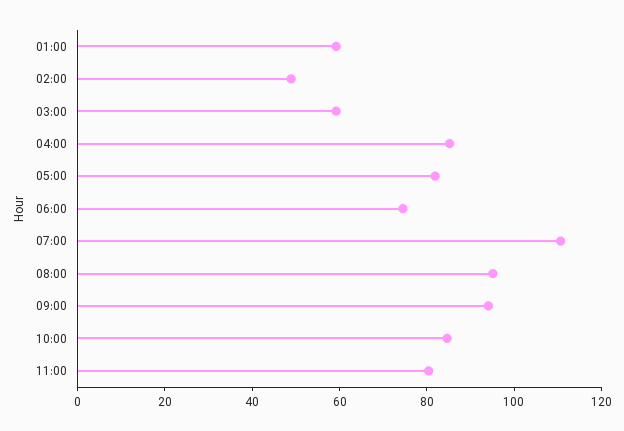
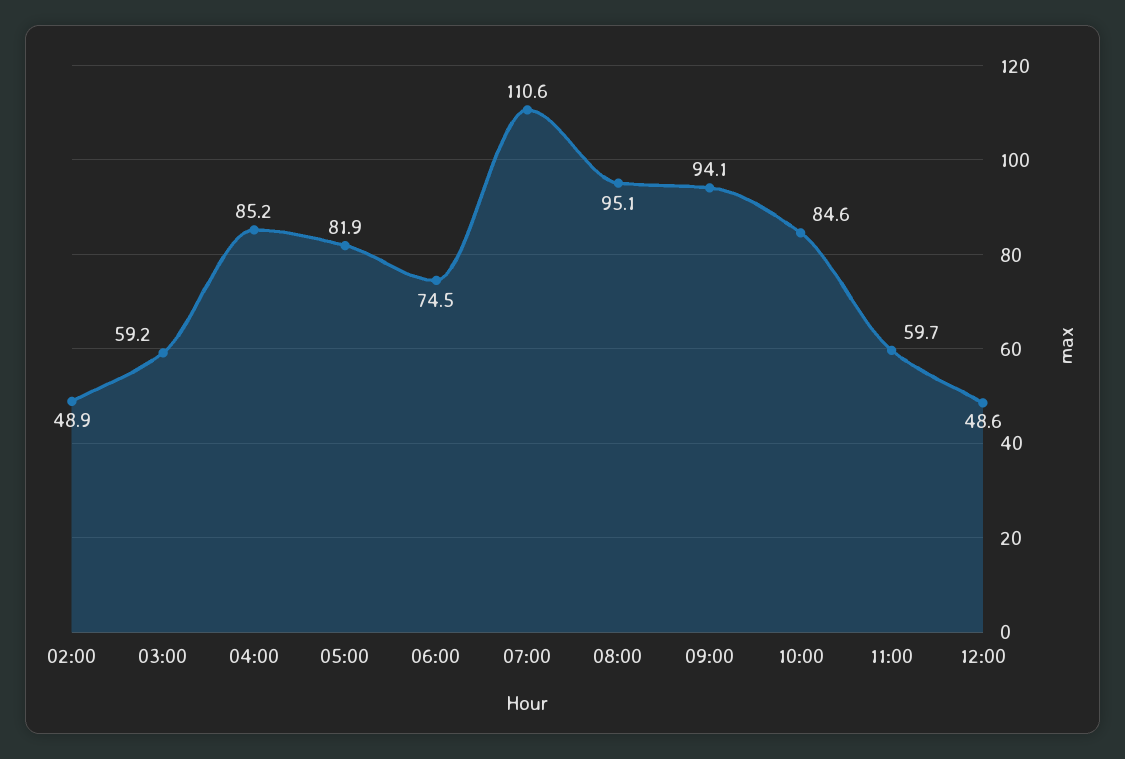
01:00: 60 -> none
11:00: 80 -> 59.7
12:00: none -> 48.6

